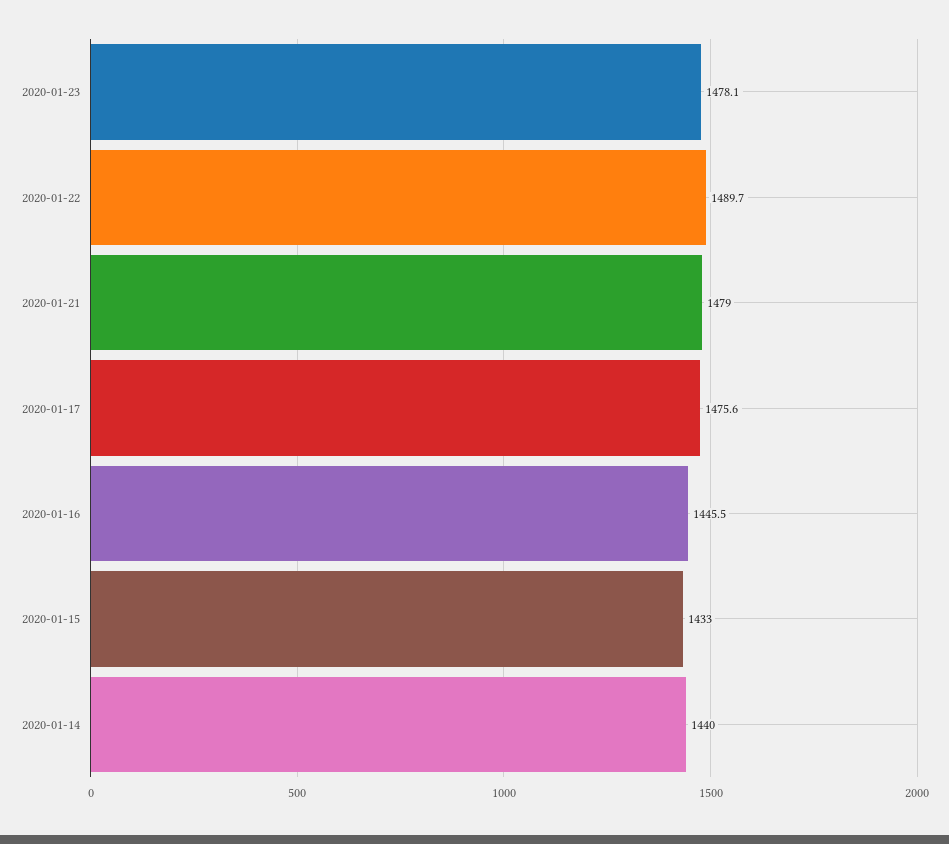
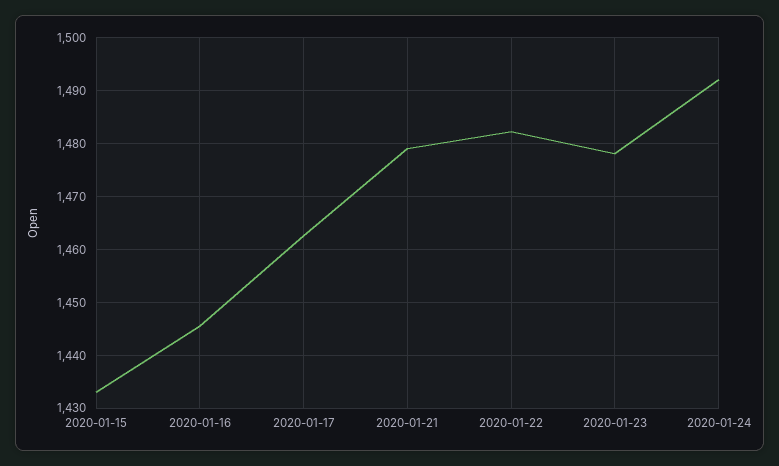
2020-01-22: 1489.7 -> 1482
2020-01-17: 1475.6 -> 1462
2020-01-14: 1440 -> none
2020-01-24: none -> 1492

